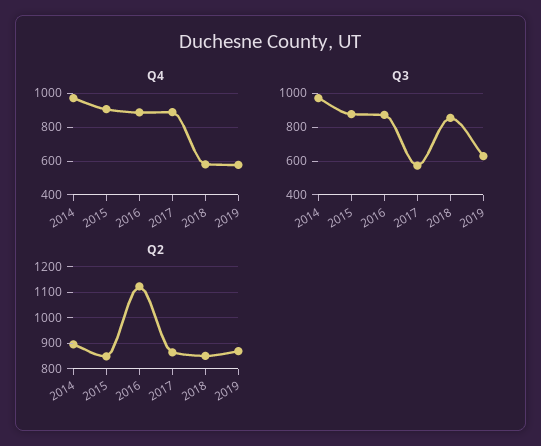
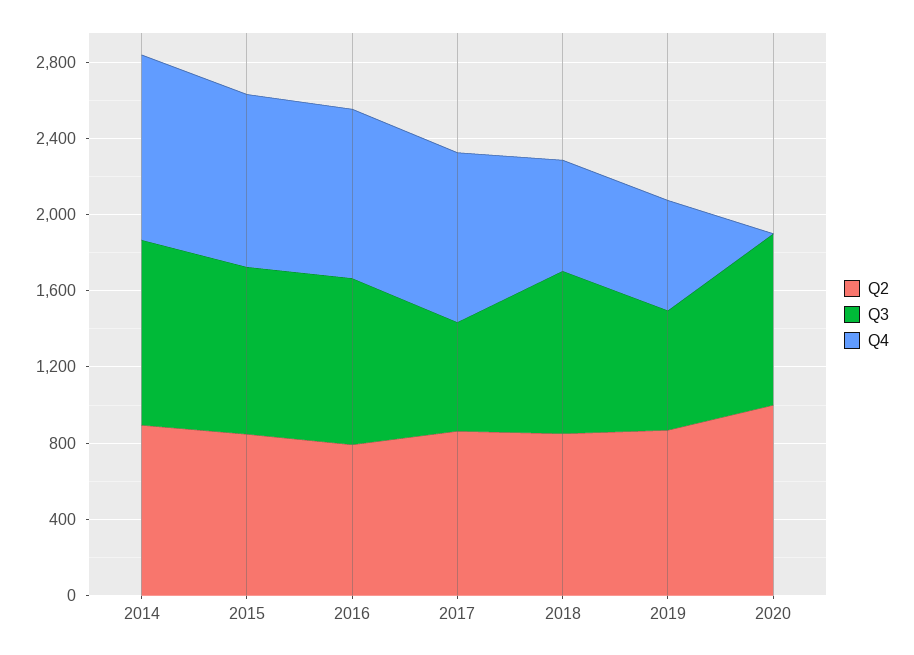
Q2, 2016: 1125 -> 800
Q2, 2020: none -> 1000
Q3, 2020: none -> 900
Q4, 2020: none -> 0

